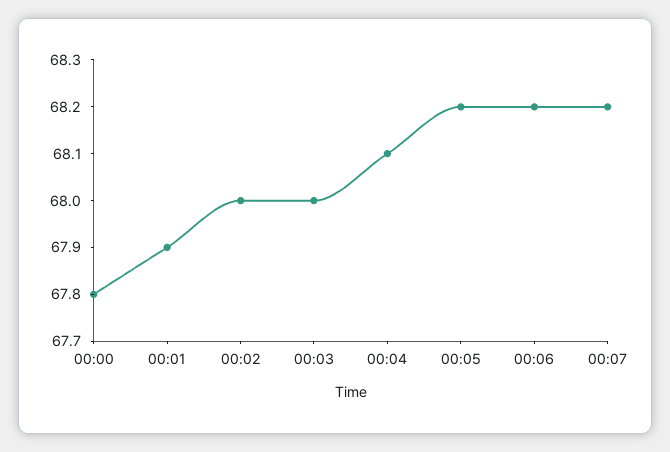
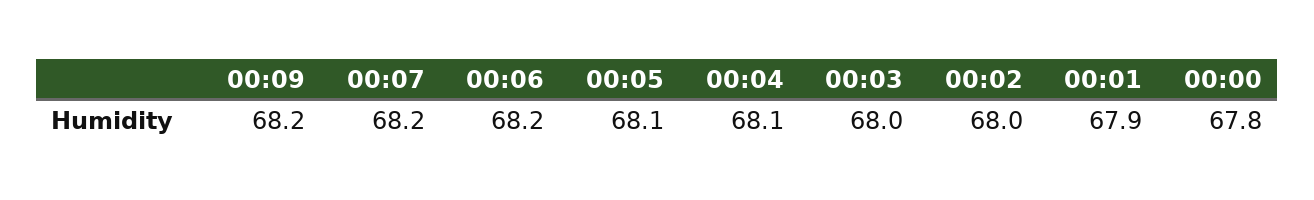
00:05: 68.2 -> 68.1
00:09: none -> 68.2

